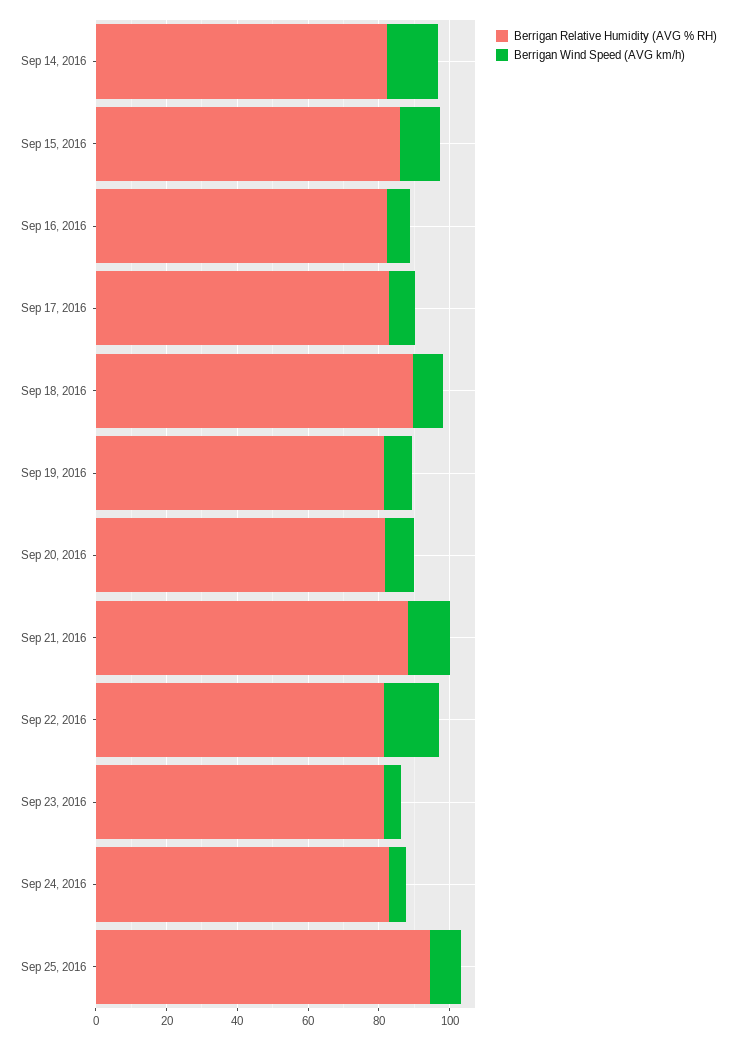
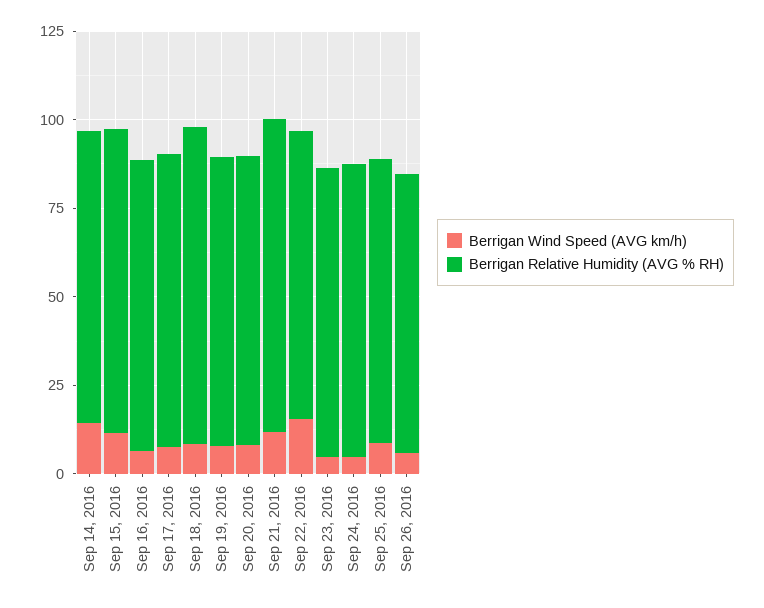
Berrigan Relative Humidity (AVG % RH), Sep 25, 2016: 95 -> 80
Berrigan Wind Speed (AVG km/h), Sep 26, 2016: none -> 5
Berrigan Relative Humidity (AVG % RH), Sep 26, 2016: none -> 80

